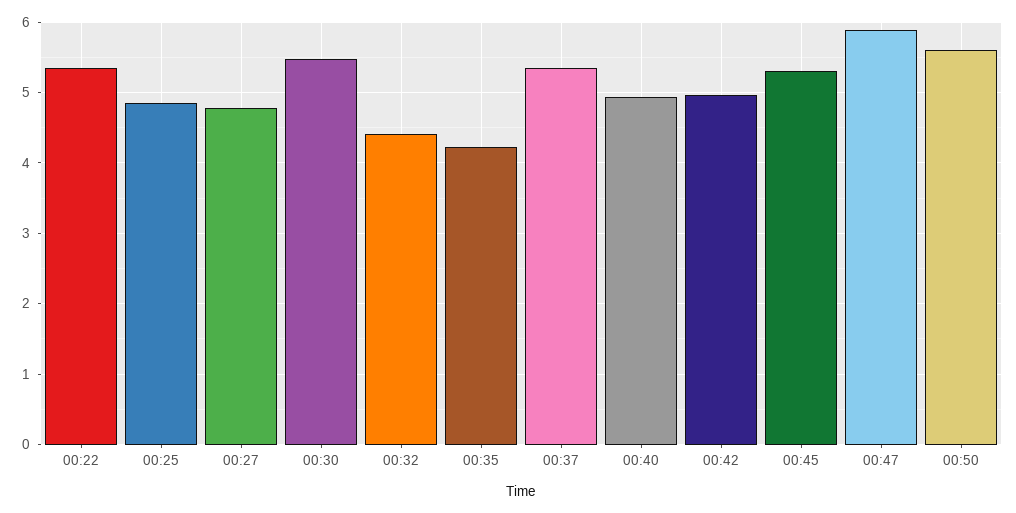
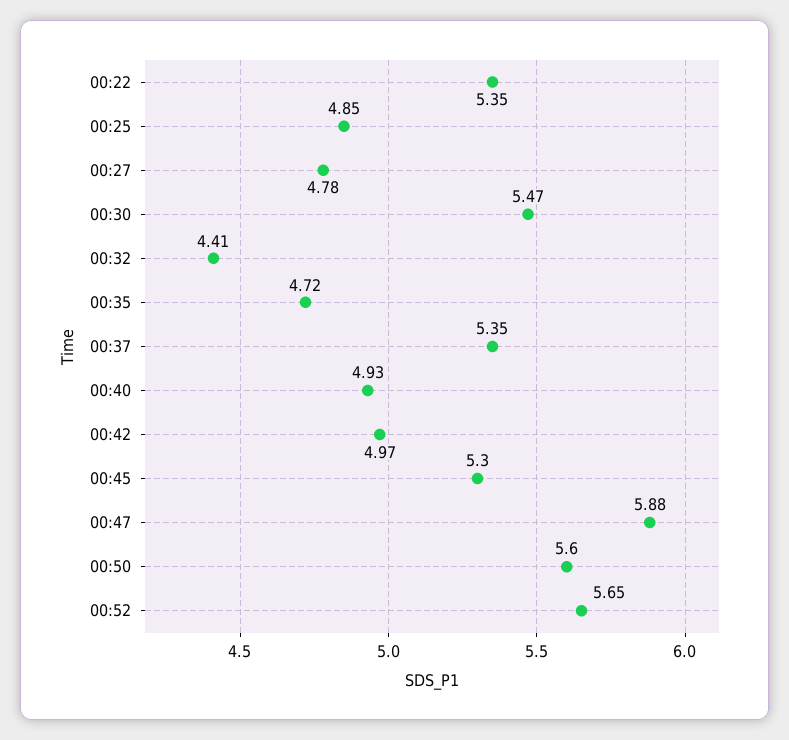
00:35: 4.2 -> 4.72
00:52: none -> 5.65

